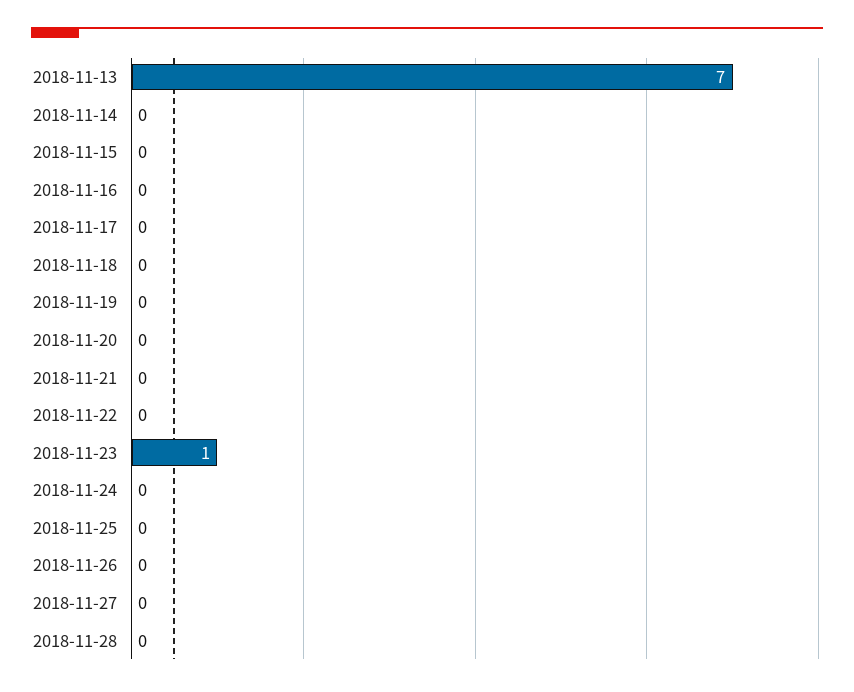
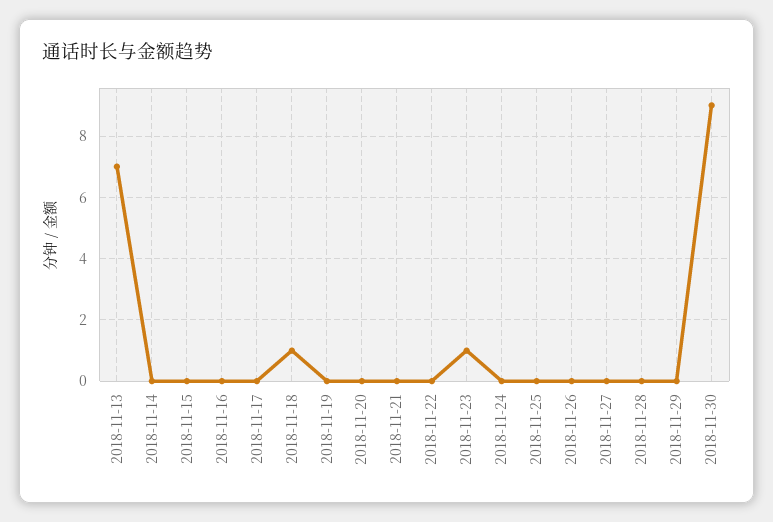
2018-11-18: 0 -> 1
2018-11-29: none -> 0
2018-11-30: none -> 9

